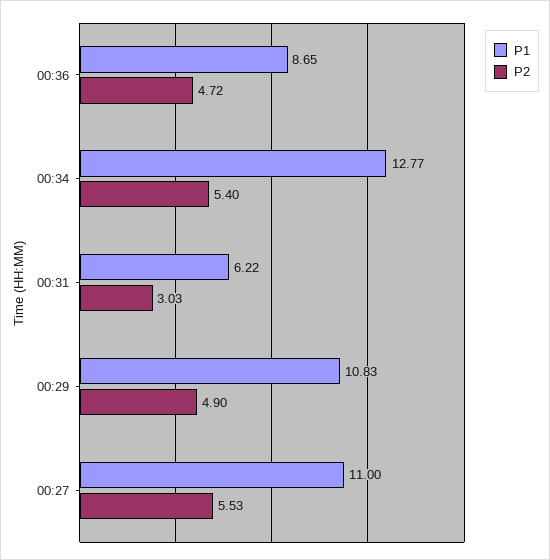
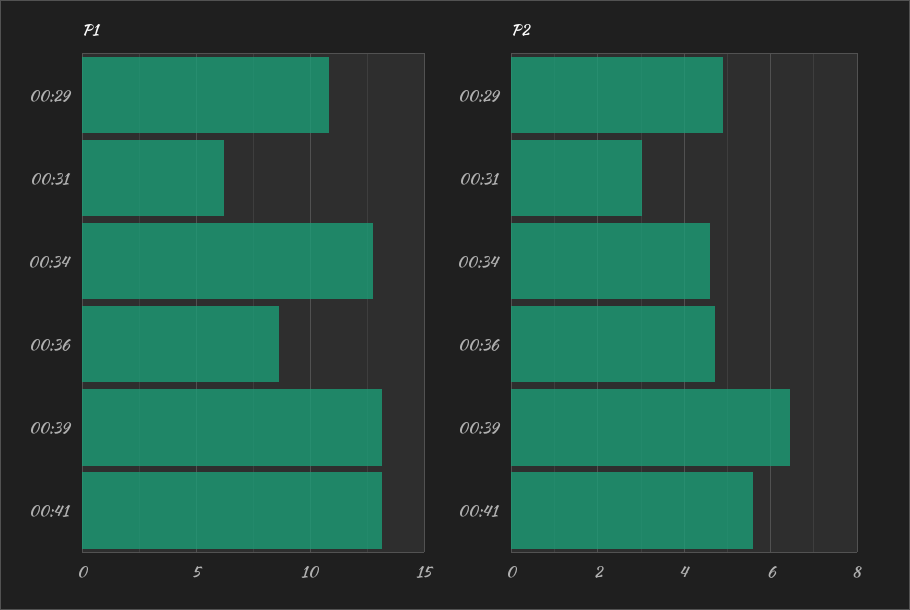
P2, 00:34: 5.4 -> 4.6
P1, 00:27: 11 -> none
P2, 00:27: 5.53 -> none
P1, 00:39: none -> 13
P1, 00:41: none -> 13
P2, 00:39: none -> 6.4
P2, 00:41: none -> 5.6

